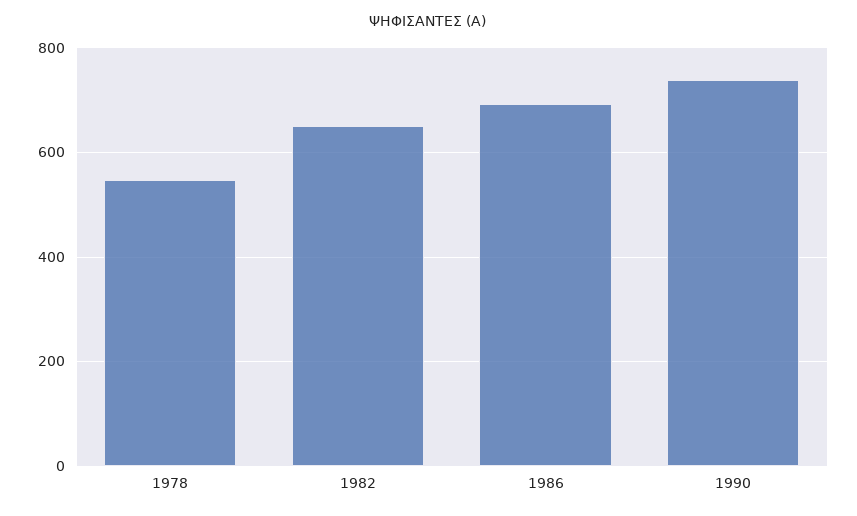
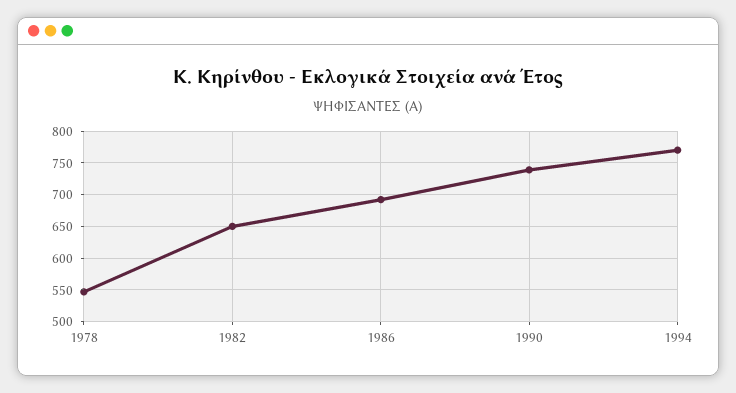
1994: none -> 770

